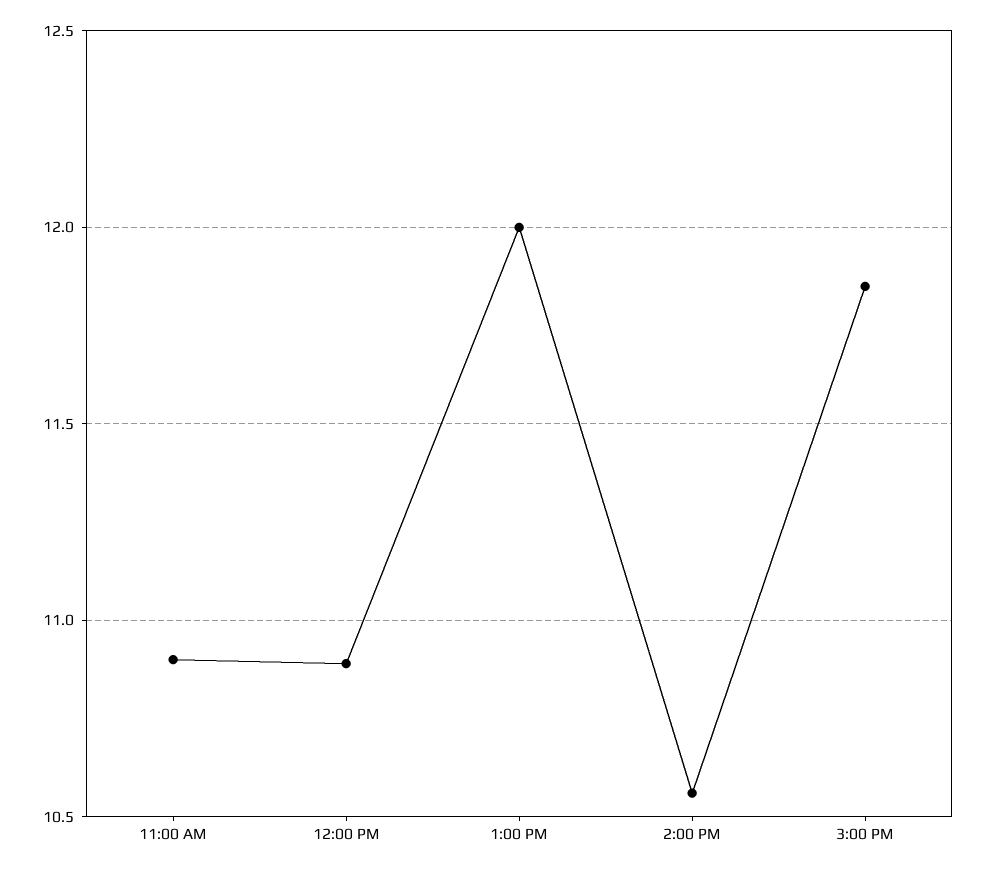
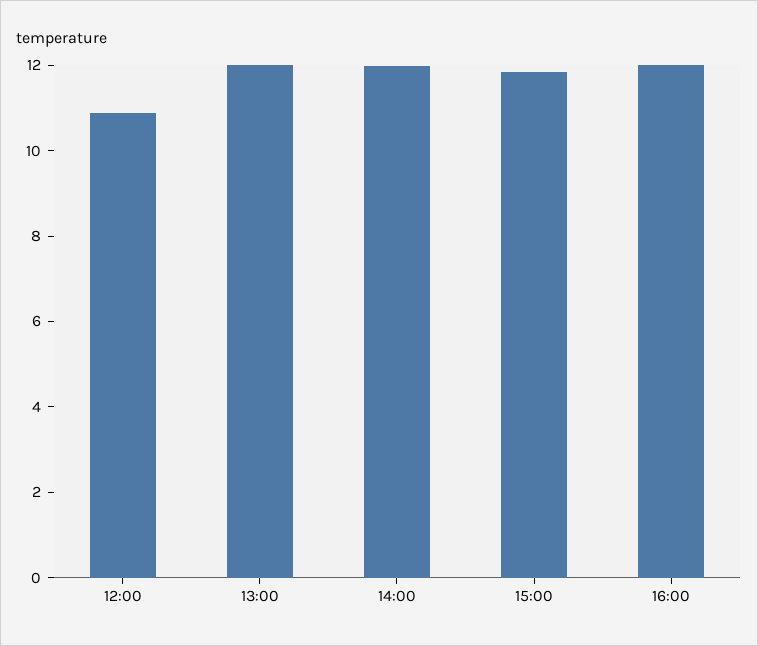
11:00 AM: 10.9 -> none
2:00 PM: 10.55 -> 12
16:00: none -> 12

